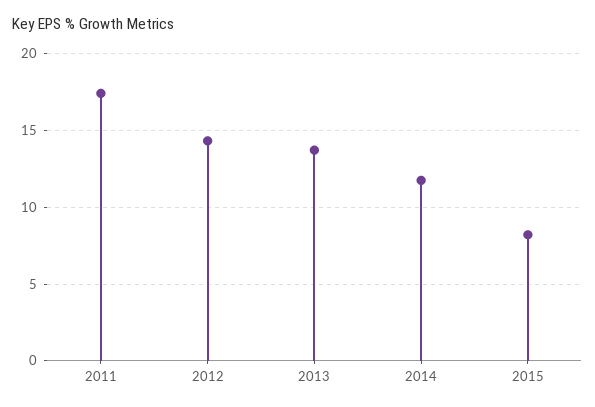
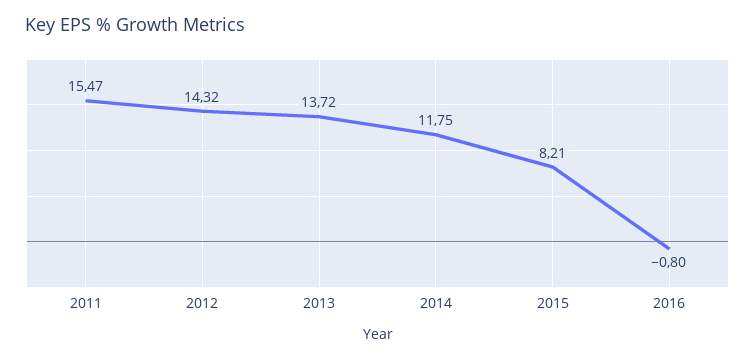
2011: 17.5 -> 15.47
2016: none -> -0.8

